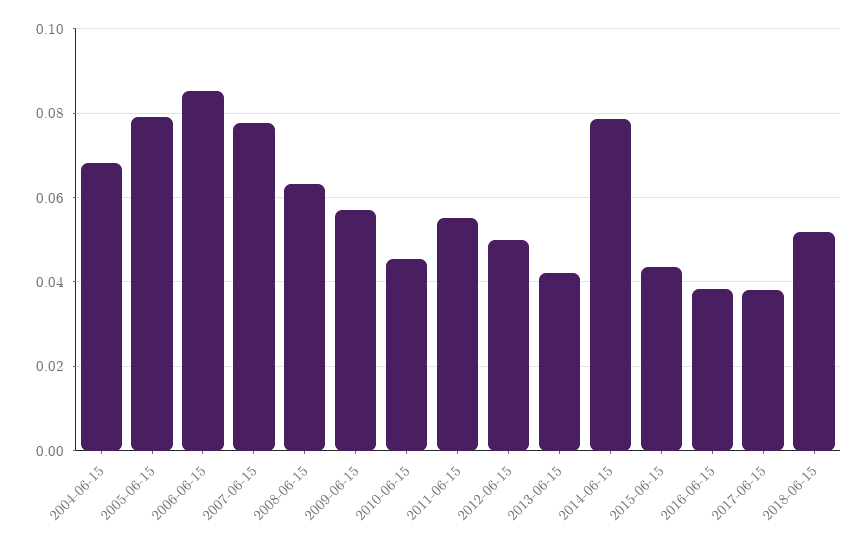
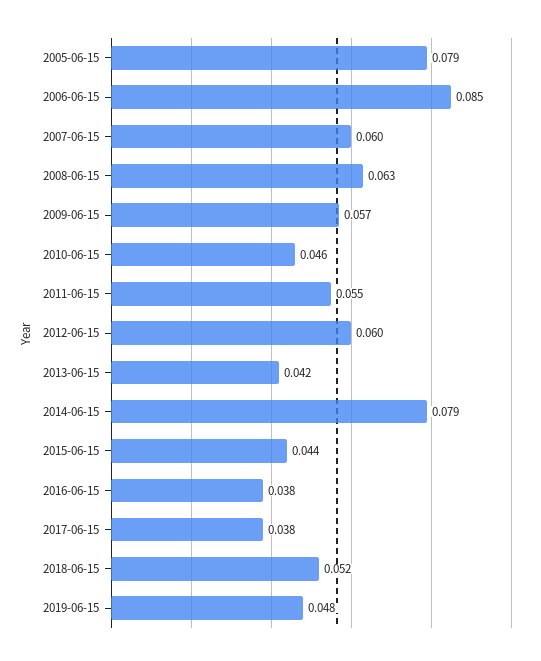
2004-06-15: 0.068 -> none
2007-06-15: 0.078 -> 0.06
2012-06-15: 0.05 -> 0.06
2019-06-15: none -> 0.048

